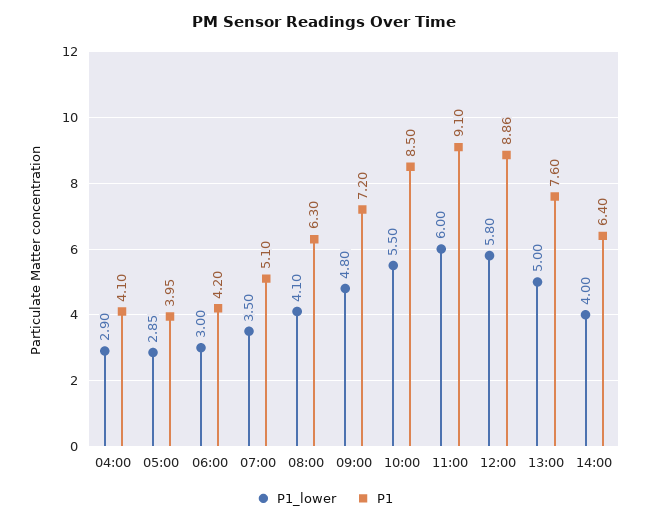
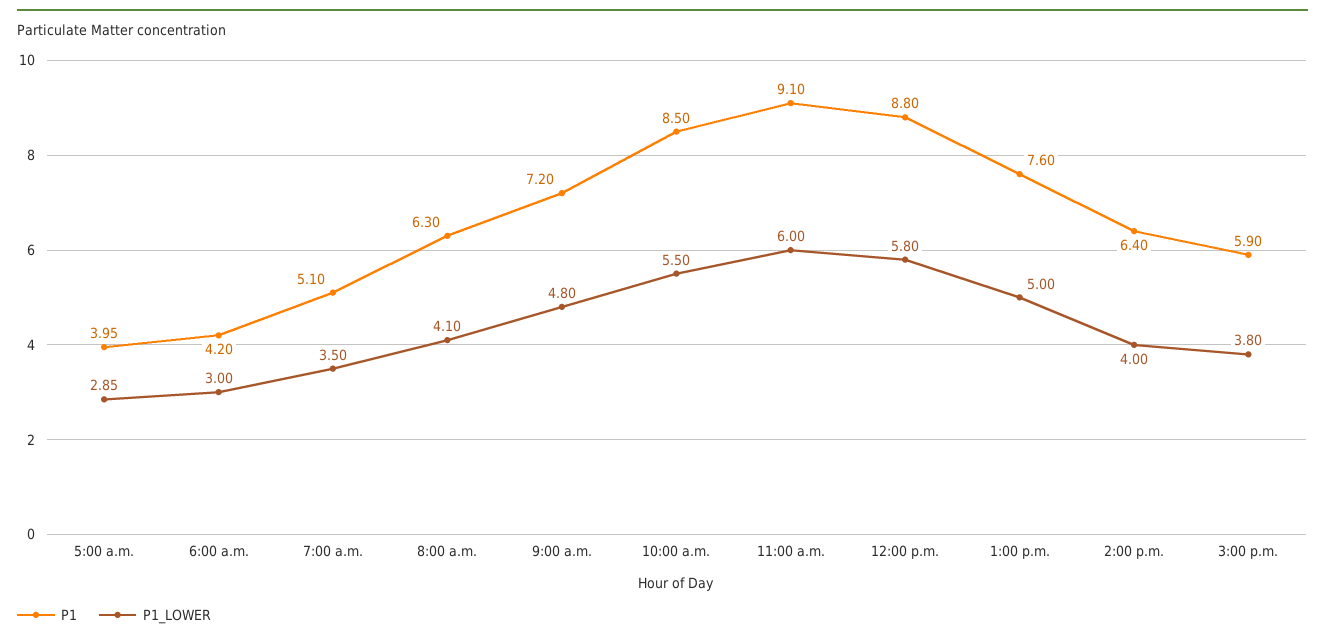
P1_lower, 04:00: 2.9 -> none
P1, 04:00: 4.1 -> none
P1, 12:00: 8.86 -> 8.8
P1, 3:00 p.m.: none -> 5.9
P1_lower, 3:00 p.m.: none -> 3.8

